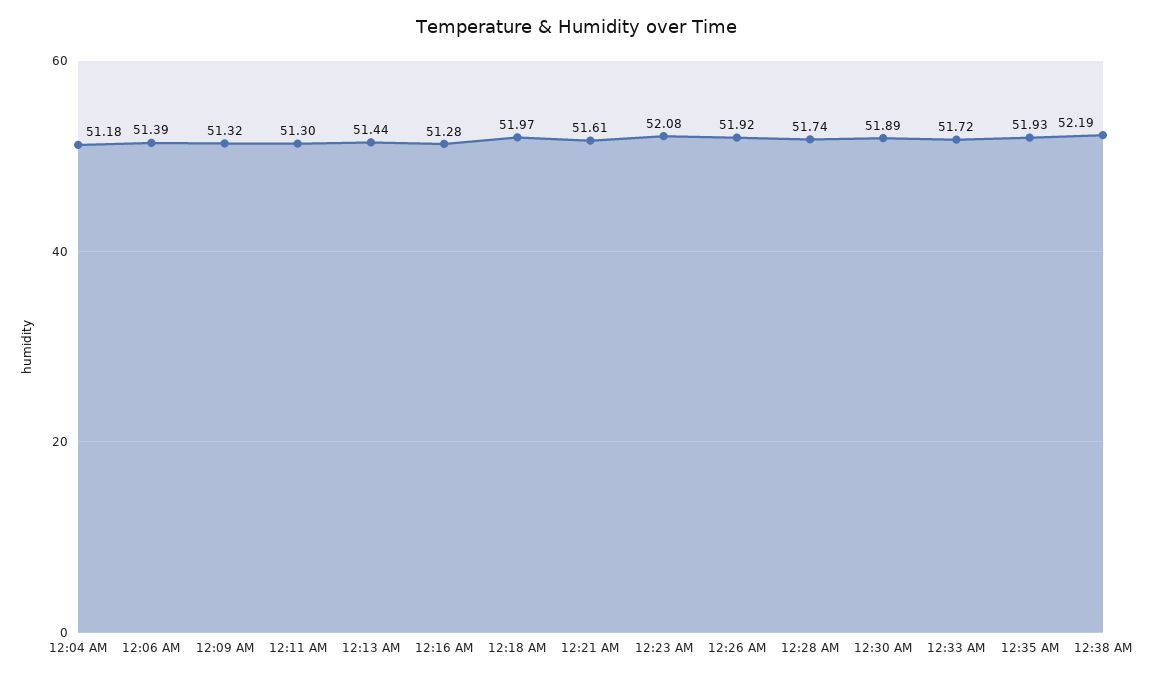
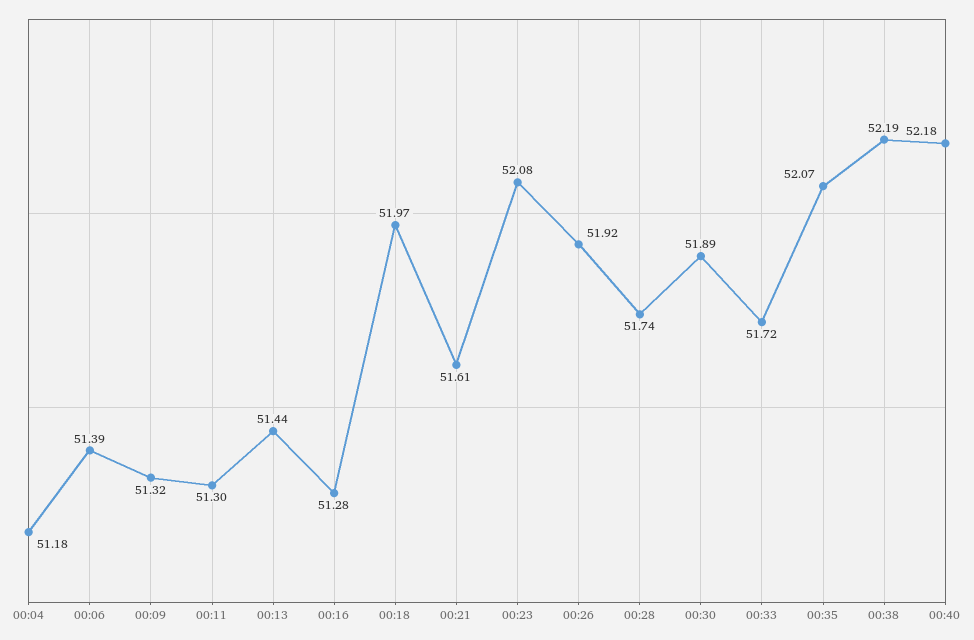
12:35 AM: 51.93 -> 52.07
00:40: none -> 52.18

